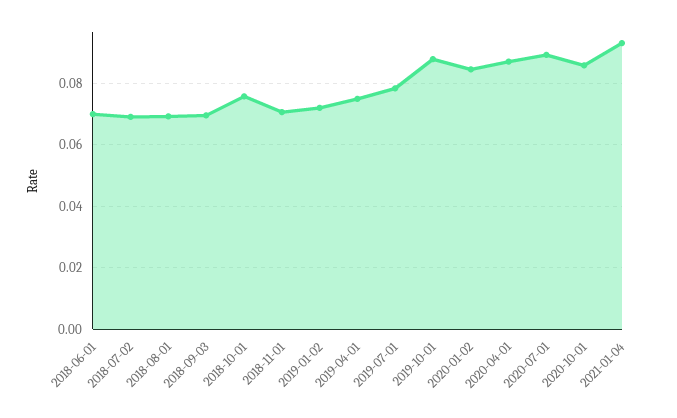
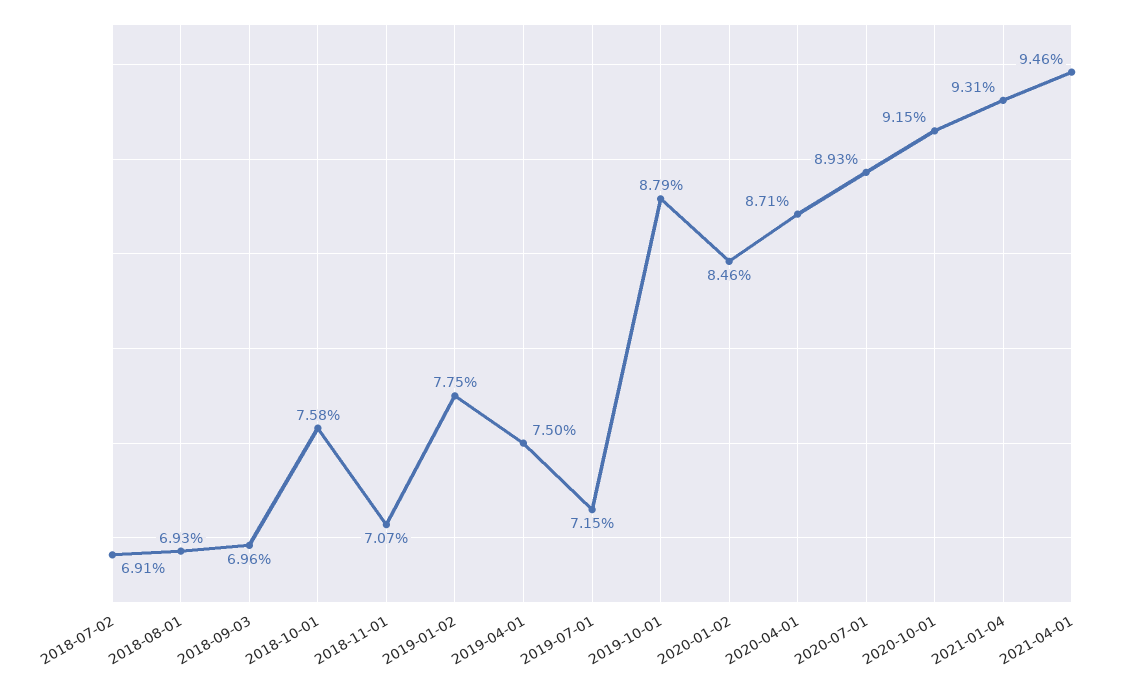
2018-06-01: 0.07 -> none
2019-01-02: 0.072 -> 0.0775
2019-07-01: 0.078 -> 0.0715
2020-10-01: 0.086 -> 0.0915
2021-04-01: none -> 0.0946

